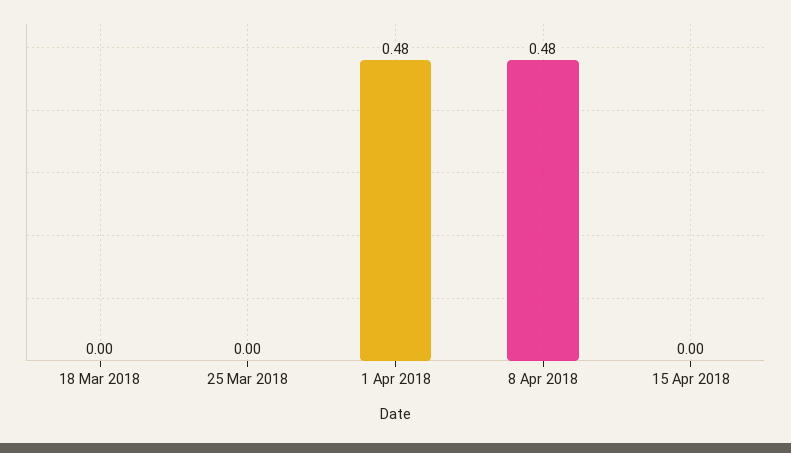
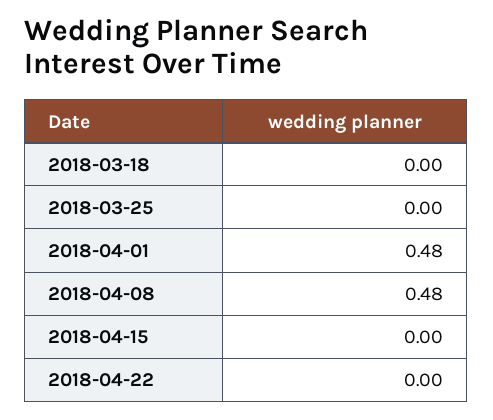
2018-04-22: none -> 0

